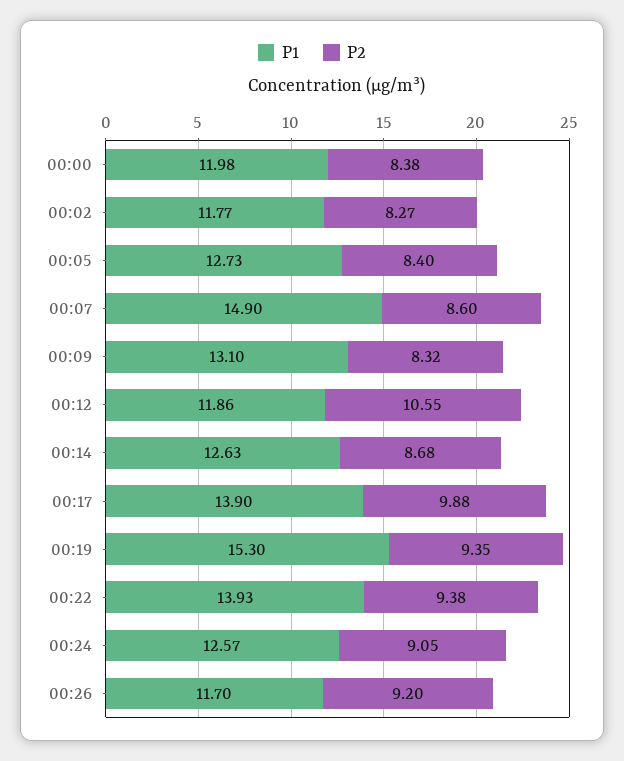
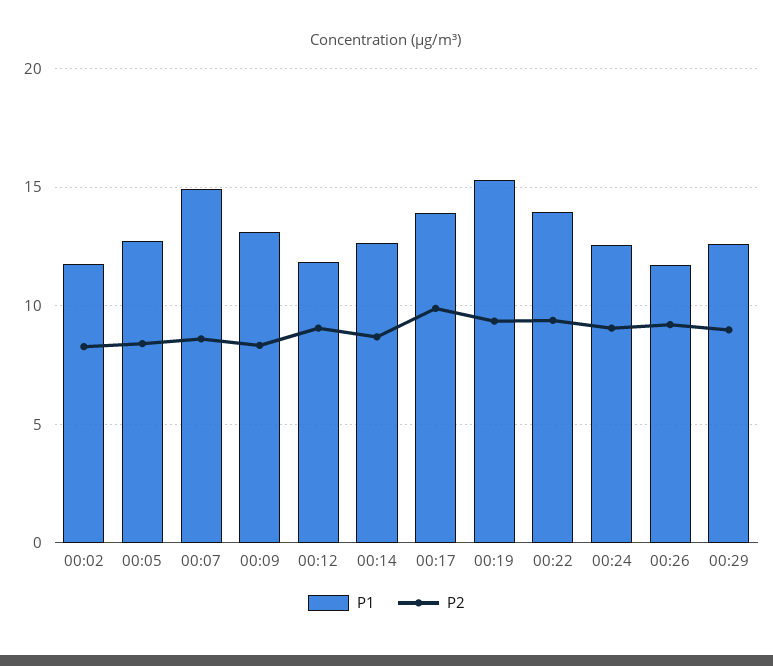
P1, 00:00: 11.98 -> none
P2, 00:00: 8.38 -> none
P2, 00:12: 10.55 -> 9
P1, 00:29: none -> 12.5
P2, 00:29: none -> 9

